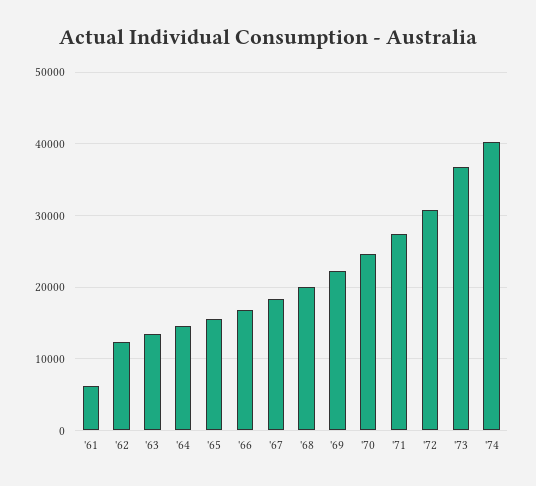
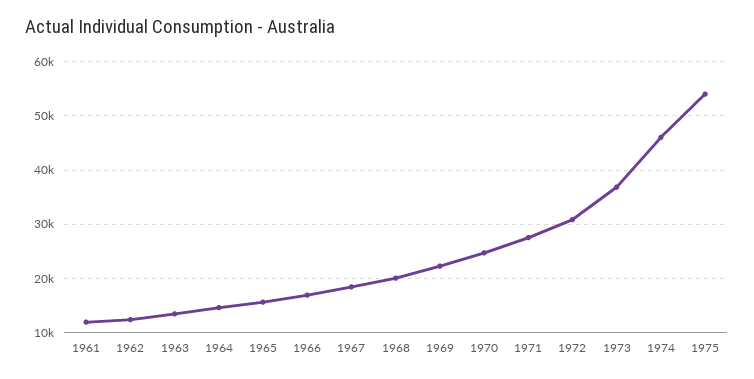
'61: 6000 -> 12000
'74: 40000 -> 46000
1975: none -> 54000

